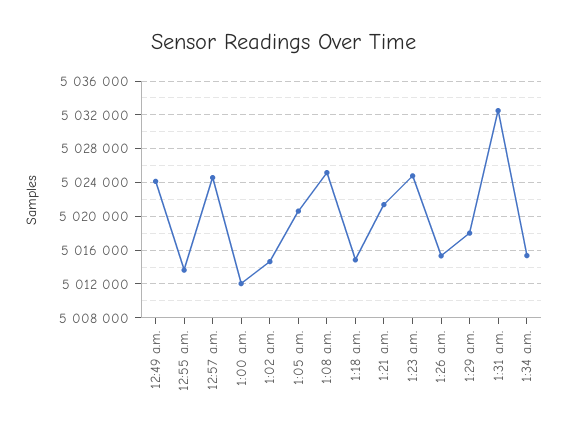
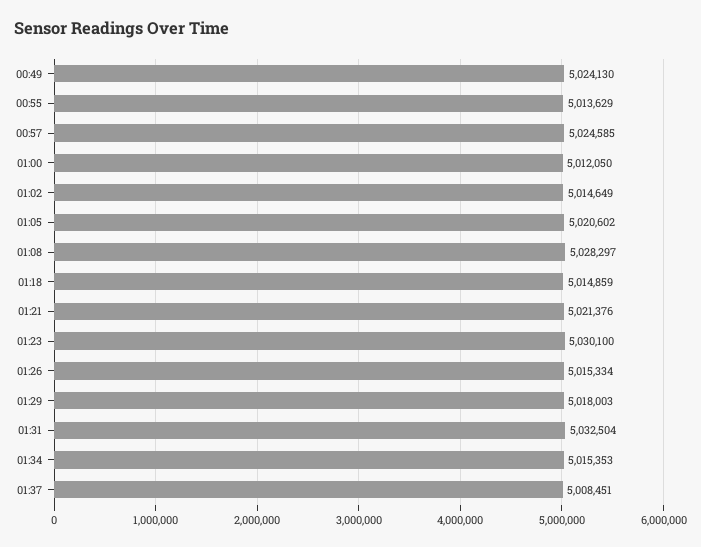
1:08 a.m.: 5025000 -> 5028297
1:23 a.m.: 5025000 -> 5030100
01:37: none -> 5008451

